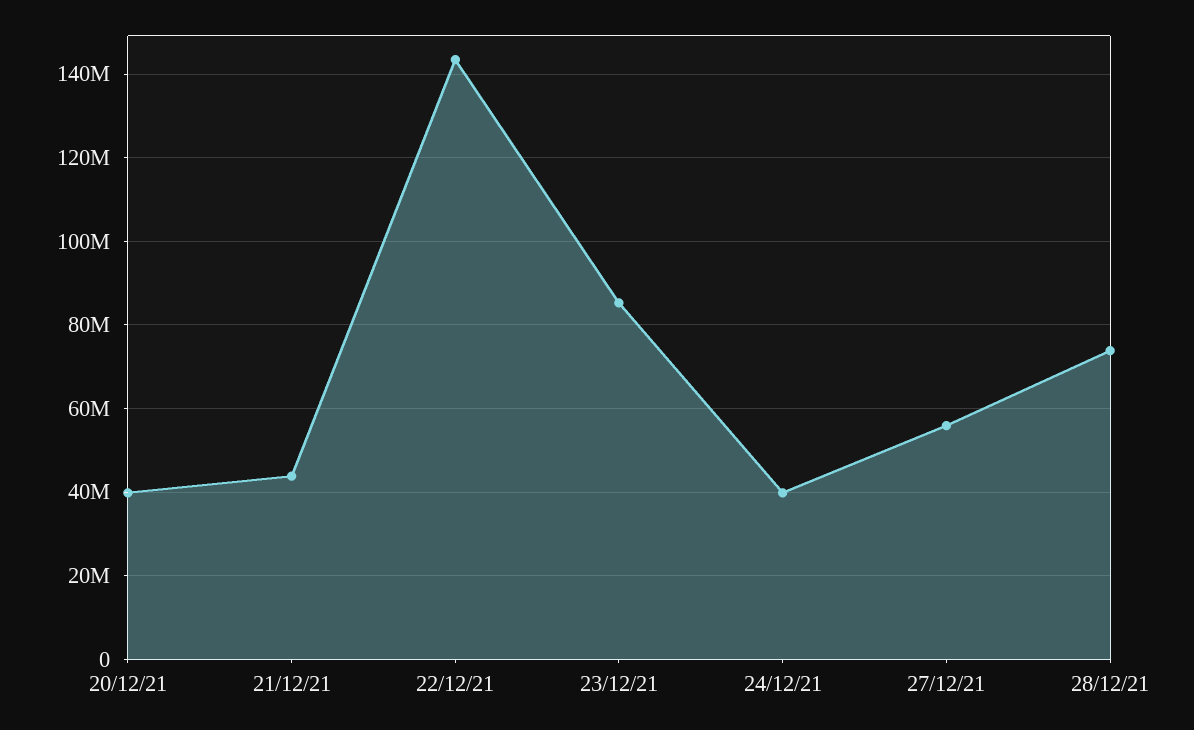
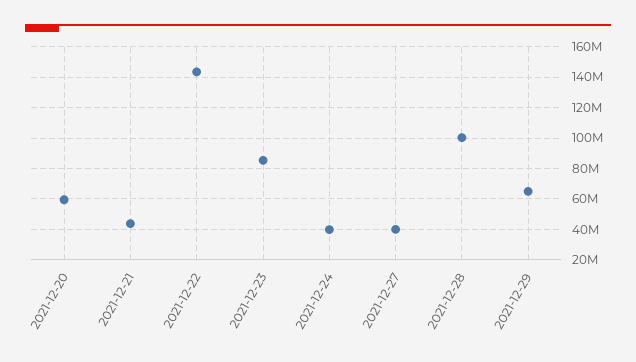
20/12/21: 40000000 -> 60000000
27/12/21: 56000000 -> 40000000
28/12/21: 74000000 -> 100000000
2021-12-29: none -> 65000000

